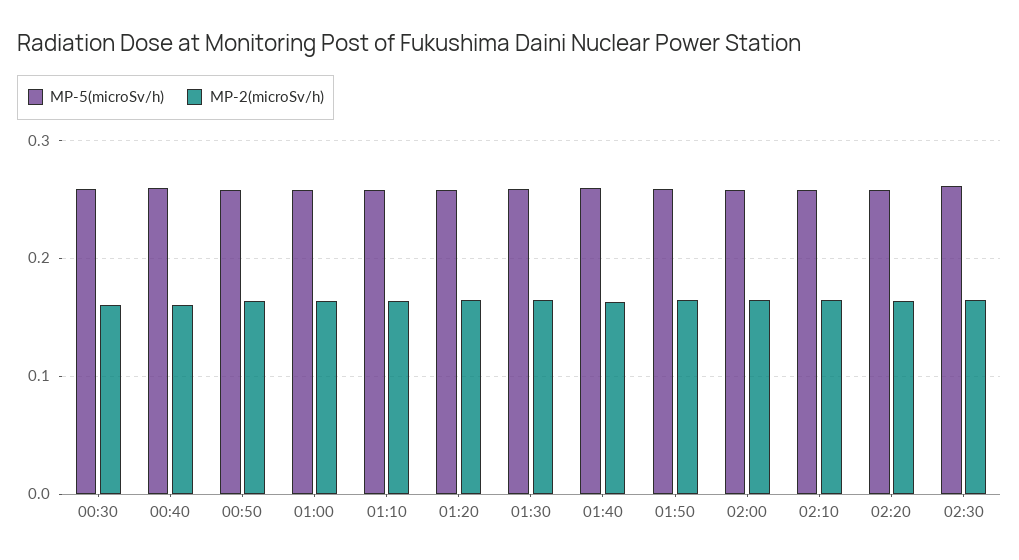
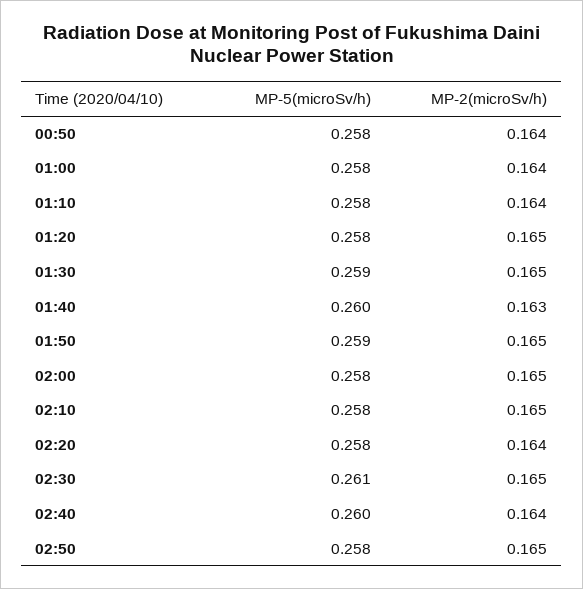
MP-5(microSv/h), 00:30: 0.26 -> none
MP-2(microSv/h), 00:30: 0.16 -> none
MP-5(microSv/h), 00:40: 0.26 -> none
MP-2(microSv/h), 00:40: 0.16 -> none
MP-5(microSv/h), 02:40: none -> 0.26
MP-2(microSv/h), 02:40: none -> 0.164
MP-5(microSv/h), 02:50: none -> 0.258
MP-2(microSv/h), 02:50: none -> 0.165

